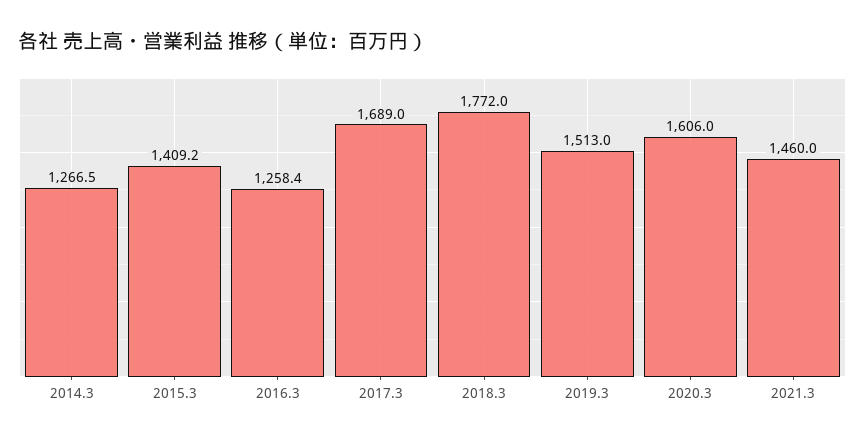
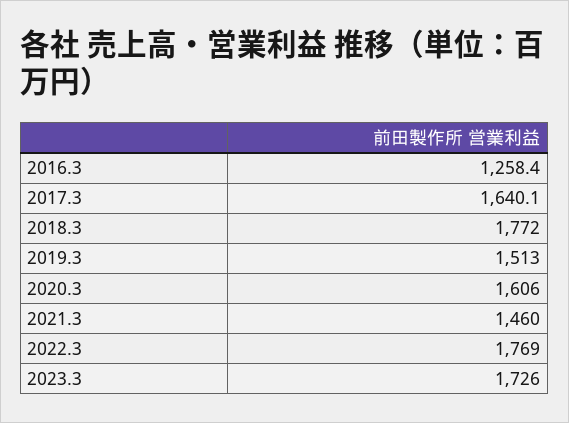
2014.3: 1266.5 -> none
2015.3: 1409.2 -> none
2017.3: 1689 -> 1640.1
2022.3: none -> 1769
2023.3: none -> 1726

